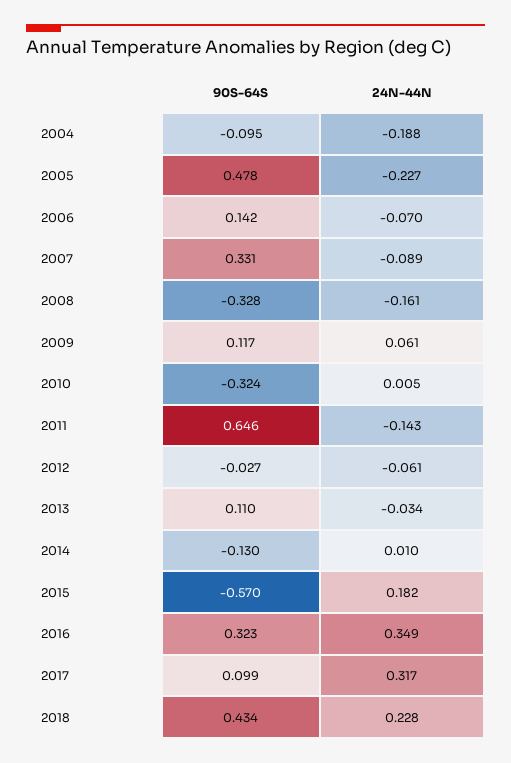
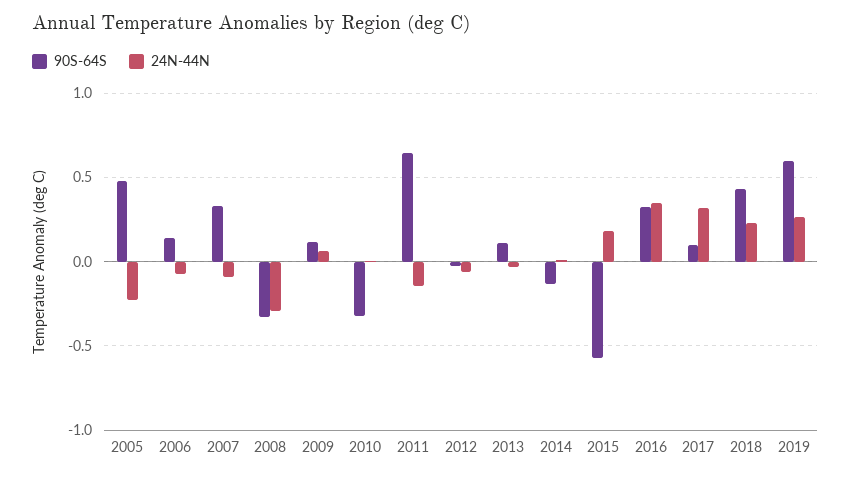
90S-64S, 2004: -0.095 -> none
24N-44N, 2004: -0.188 -> none
24N-44N, 2008: -0.161 -> -0.3
90S-64S, 2019: none -> 0.6
24N-44N, 2019: none -> 0.25

